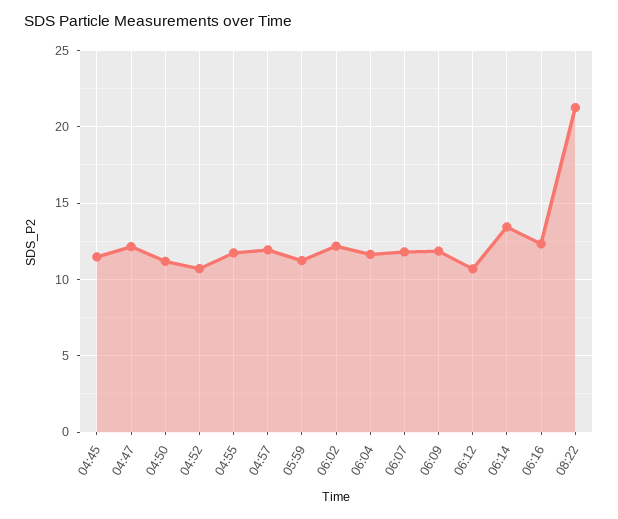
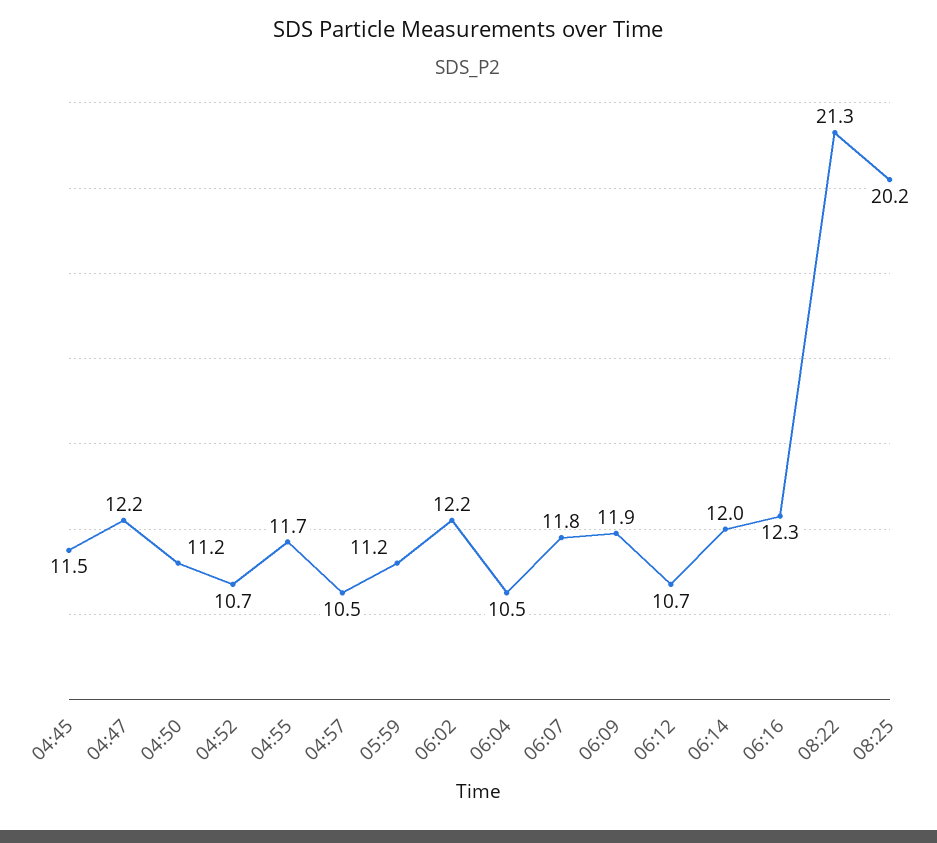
04:57: 12 -> 10.5
06:04: 11.5 -> 10.5
06:14: 13.5 -> 12
08:25: none -> 20.2

